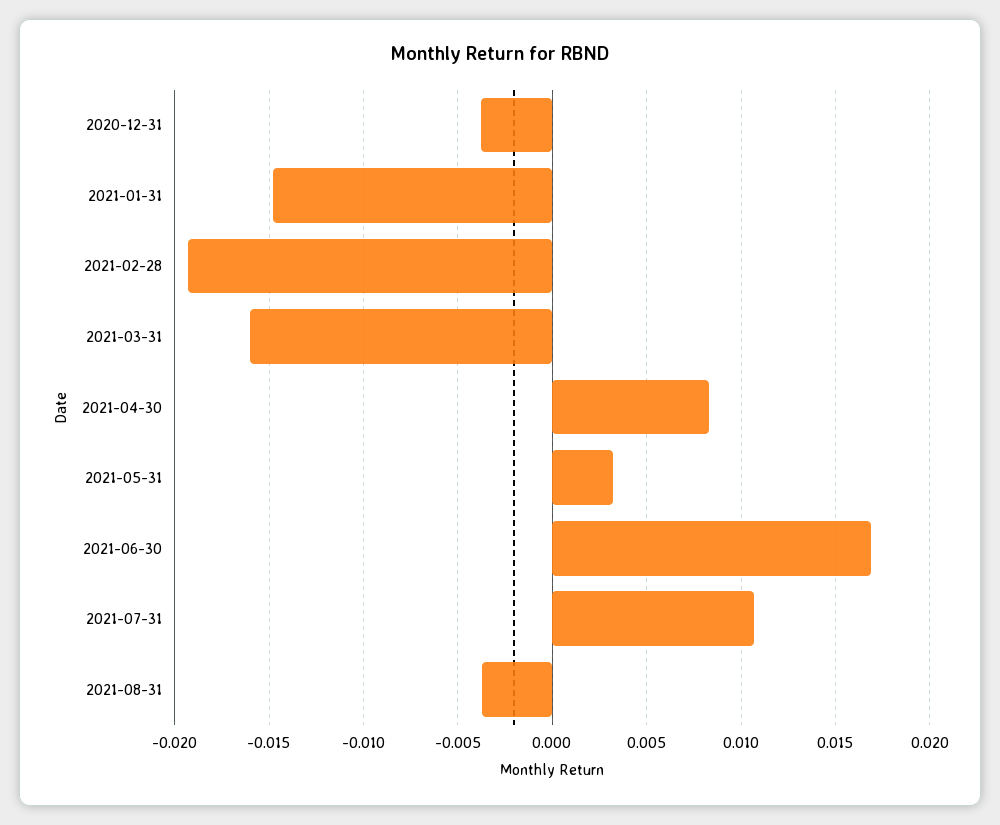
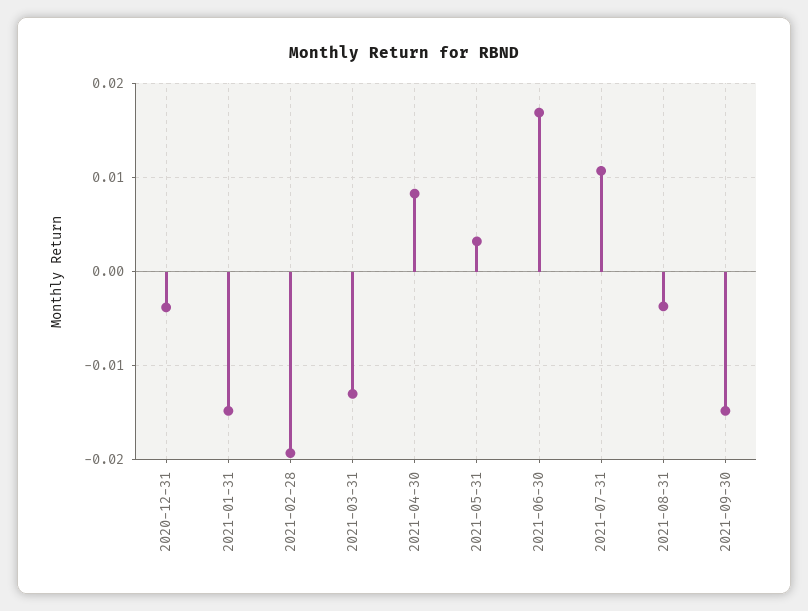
2021-03-31: -0.016 -> -0.013
2021-09-30: none -> -0.015

